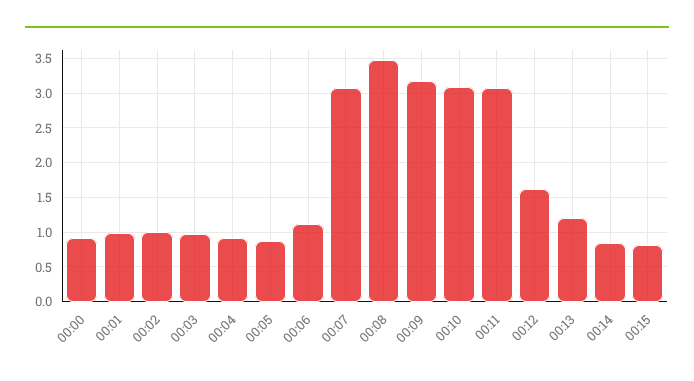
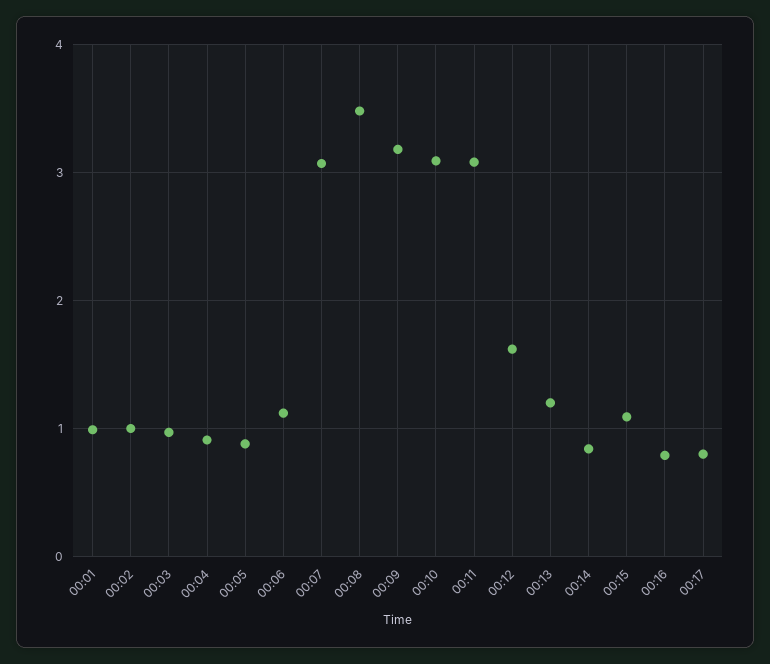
00:00: 0.9 -> none
00:15: 0.8 -> 1.1
00:16: none -> 0.8
00:17: none -> 0.8

